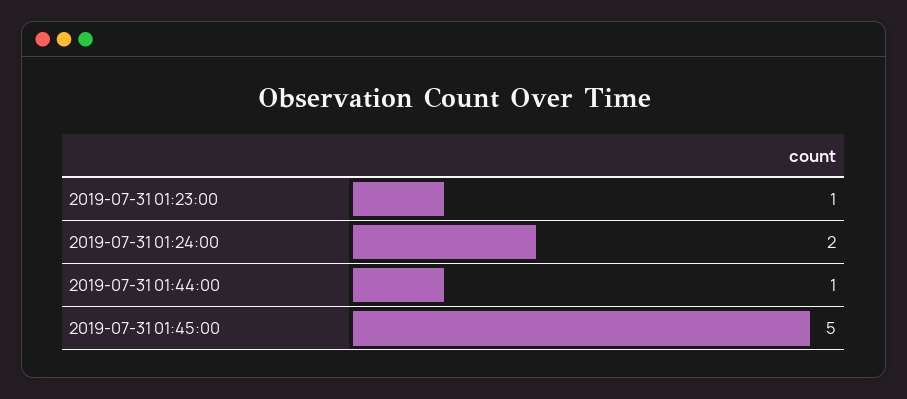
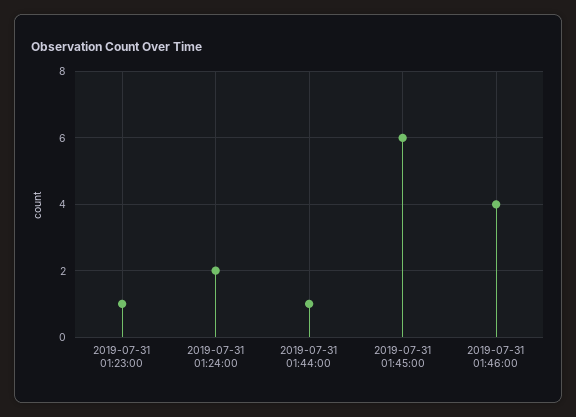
2019-07-31 01:45:00: 5 -> 6
2019-07-31 01:46:00: none -> 4

